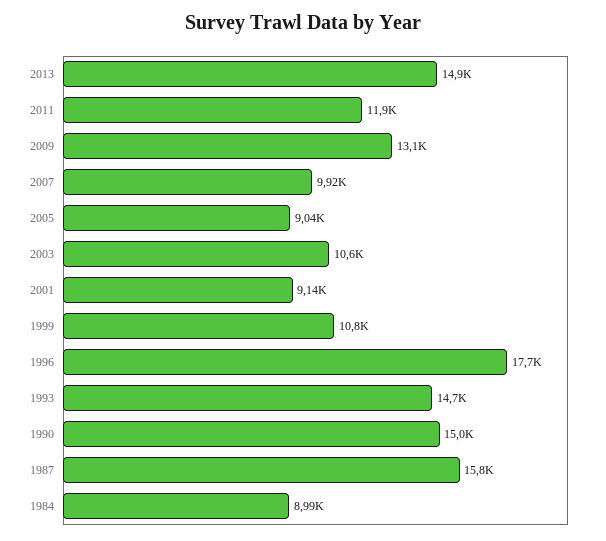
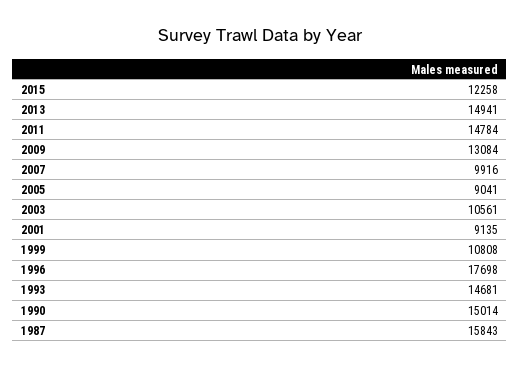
2011: 11900 -> 14784
1984: 8990 -> none
2015: none -> 12258

